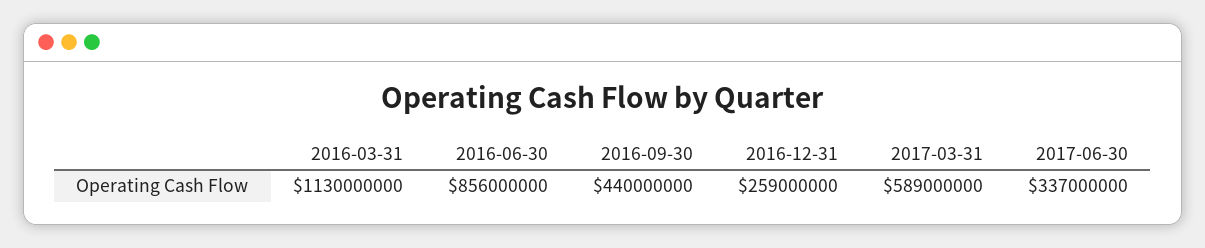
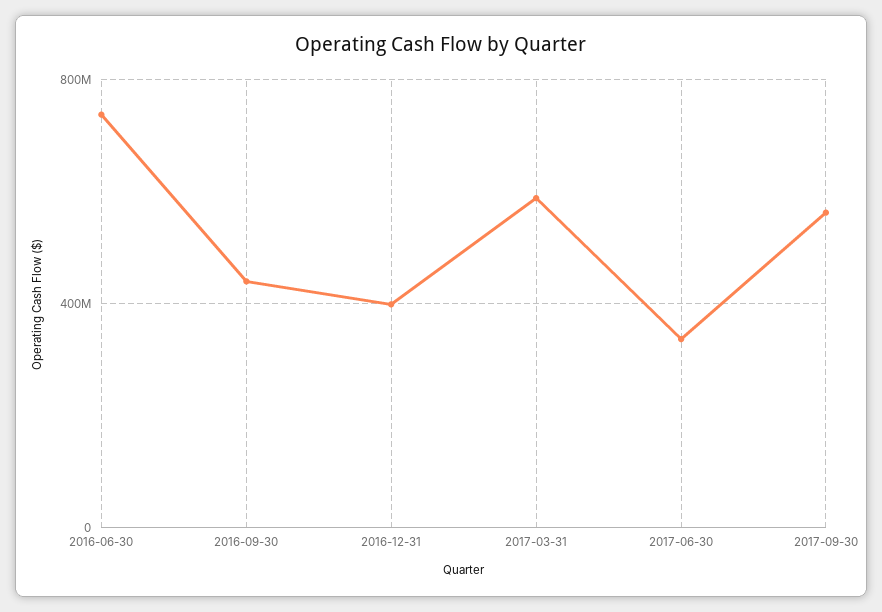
2016-03-31: 1130000000 -> none
2016-06-30: 856000000 -> 750000000
2016-12-31: 259000000 -> 400000000
2017-09-30: none -> 550000000

